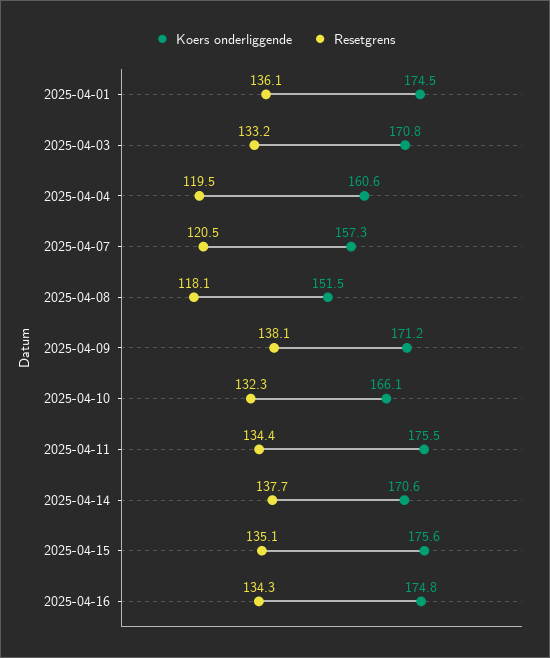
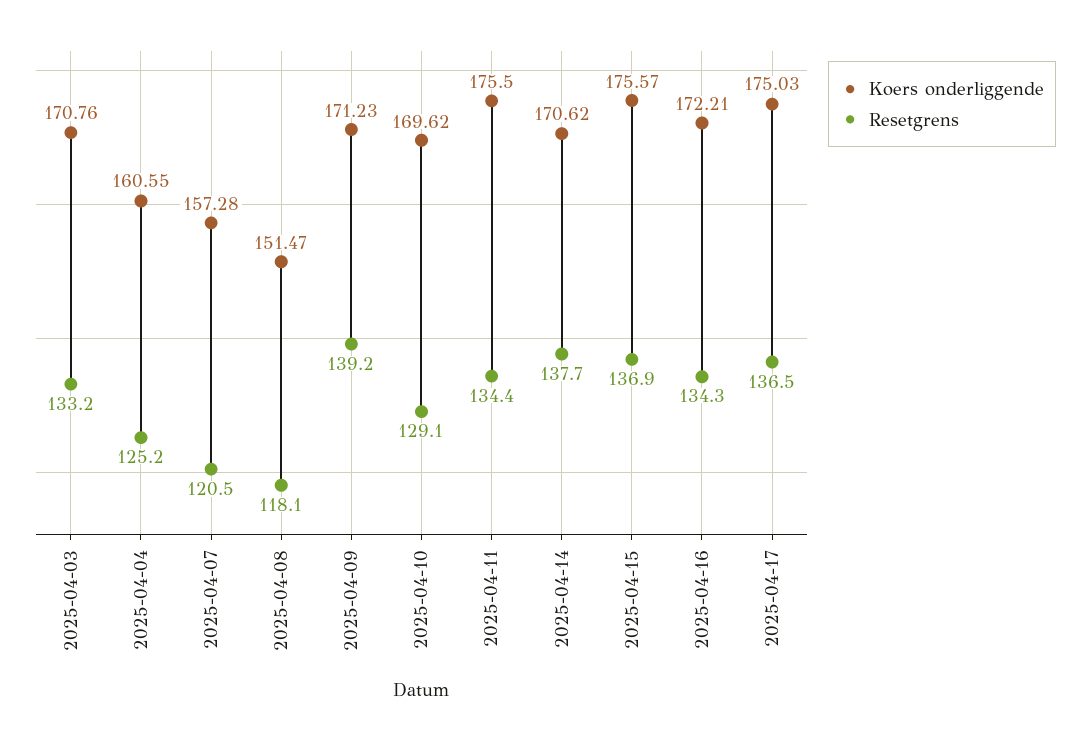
Koers onderliggende, 2025-04-01: 174.5 -> none
Resetgrens, 2025-04-01: 136.1 -> none
Resetgrens, 2025-04-04: 119.5 -> 125.2
Resetgrens, 2025-04-09: 138.1 -> 139.2
Koers onderliggende, 2025-04-10: 166.1 -> 169.62
Resetgrens, 2025-04-10: 132.3 -> 129.1
Resetgrens, 2025-04-15: 135.1 -> 136.9
Koers onderliggende, 2025-04-16: 174.8 -> 172.21
Koers onderliggende, 2025-04-17: none -> 175.03
Resetgrens, 2025-04-17: none -> 136.5

